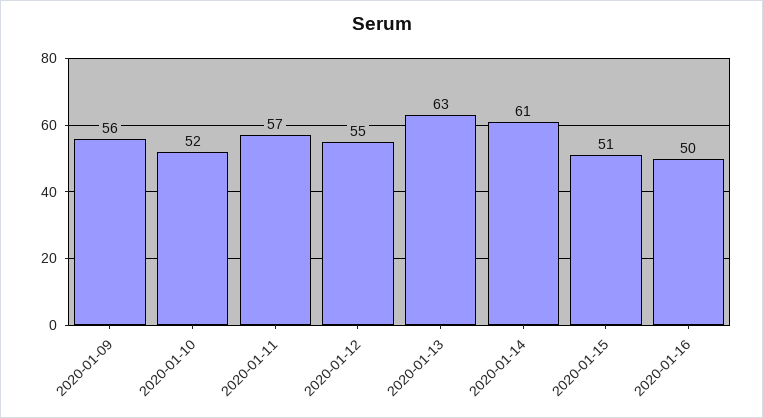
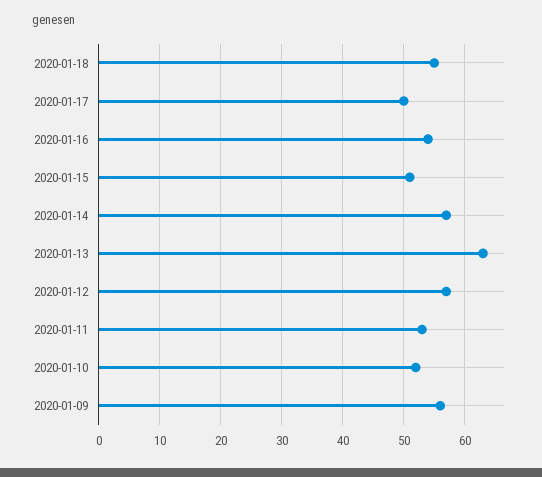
2020-01-11: 57 -> 53
2020-01-12: 55 -> 57
2020-01-14: 61 -> 57
2020-01-16: 50 -> 54
2020-01-18: none -> 55
2020-01-17: none -> 50

